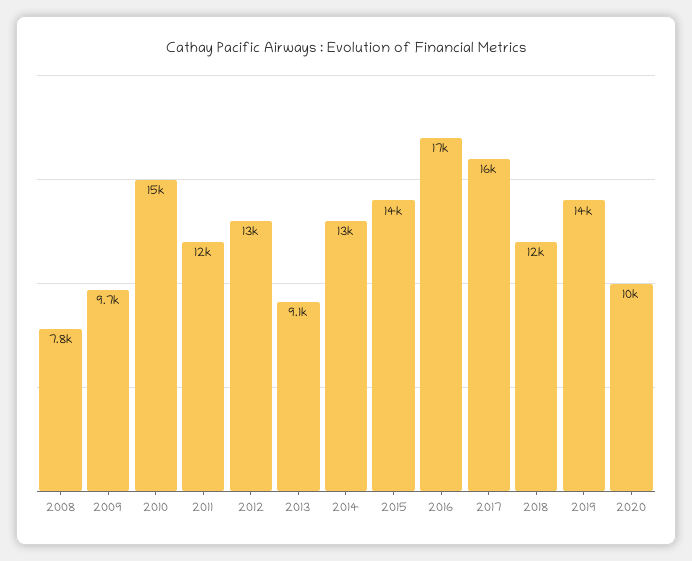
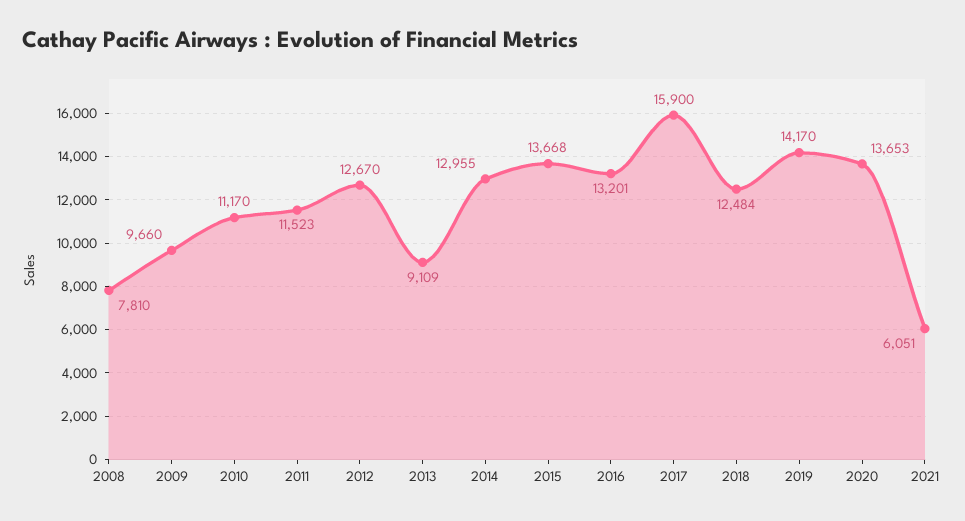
2010: 15000 -> 11170
2016: 17000 -> 13201
2020: 10000 -> 13653
2021: none -> 6051

